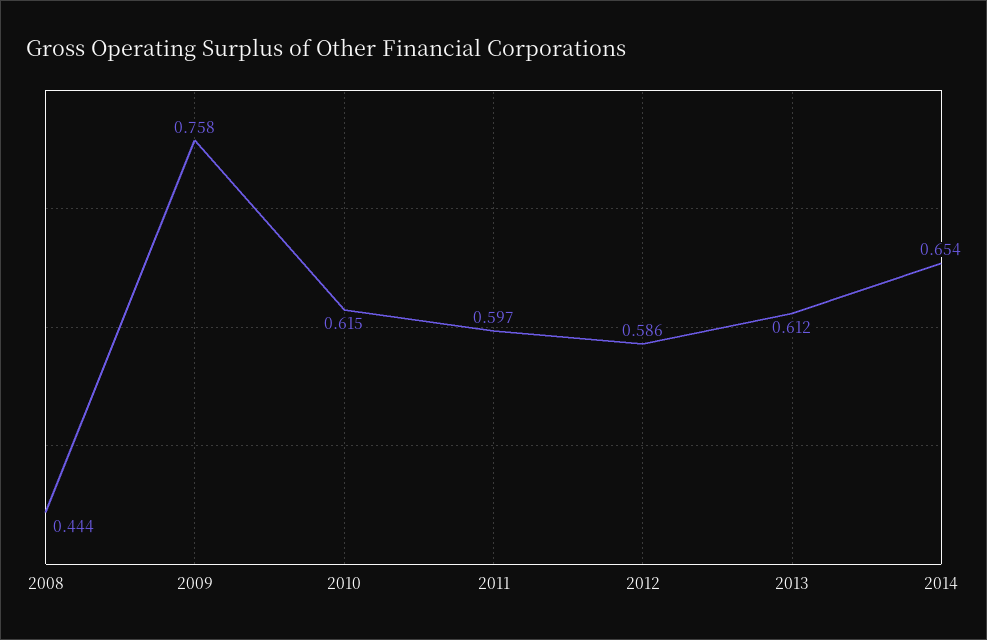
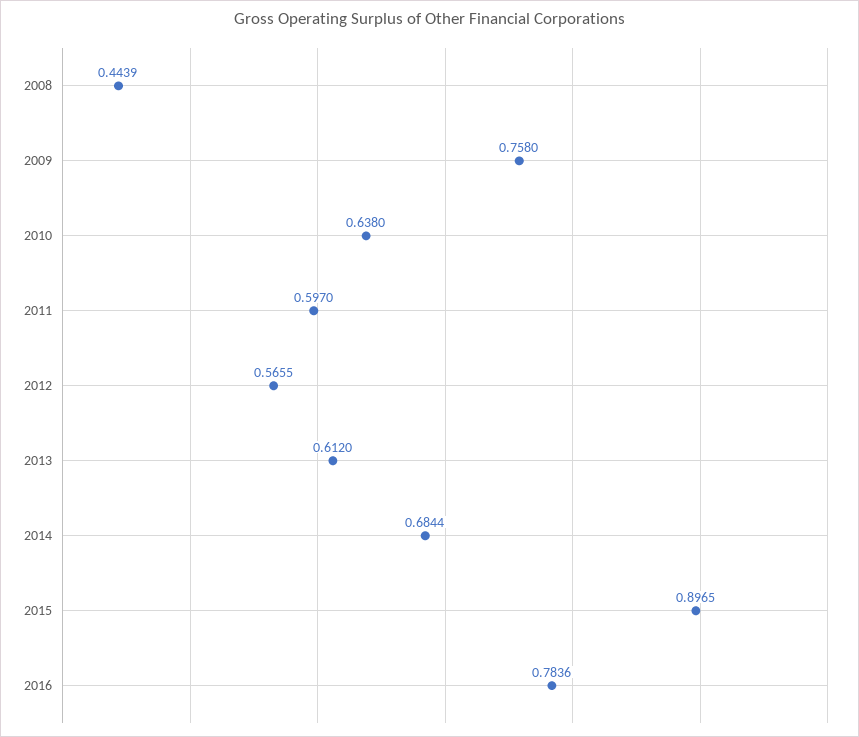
2010: 0.615 -> 0.638
2012: 0.586 -> 0.5655
2014: 0.654 -> 0.6844
2015: none -> 0.8965
2016: none -> 0.7836

